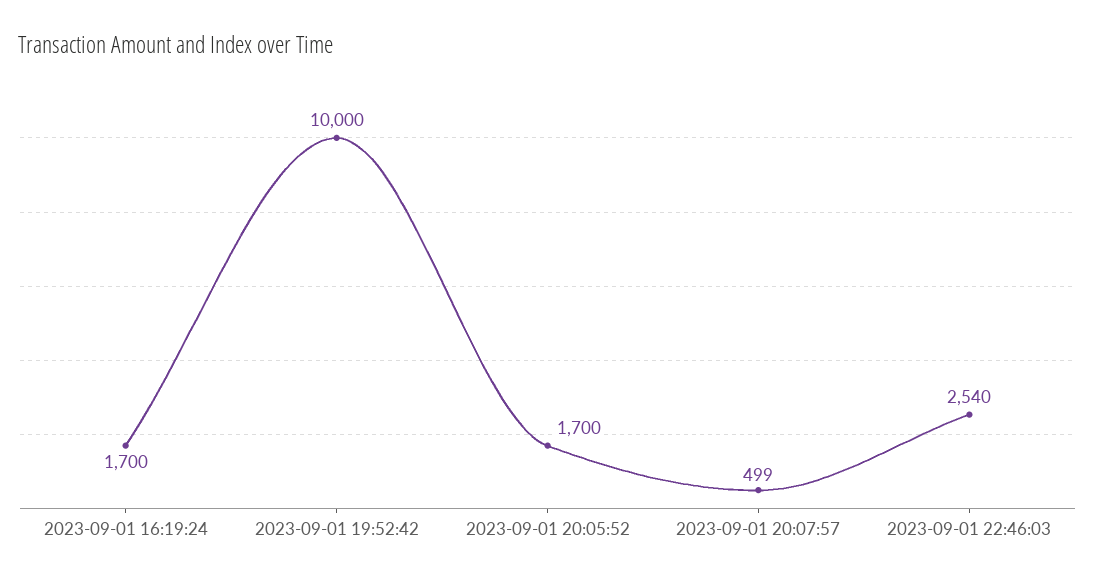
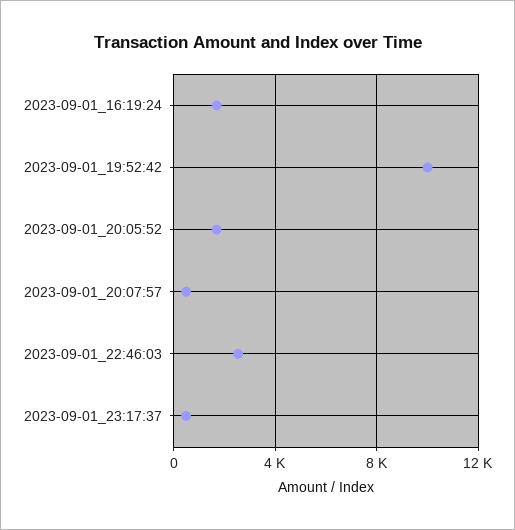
2023-09-01_23:17:37: none -> 500

